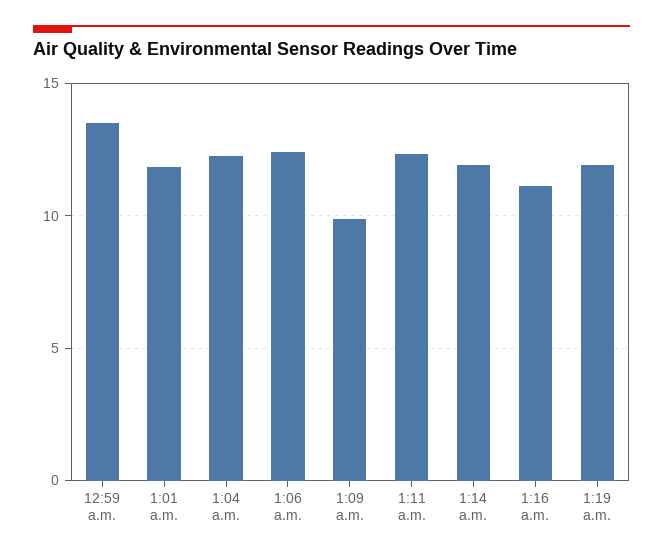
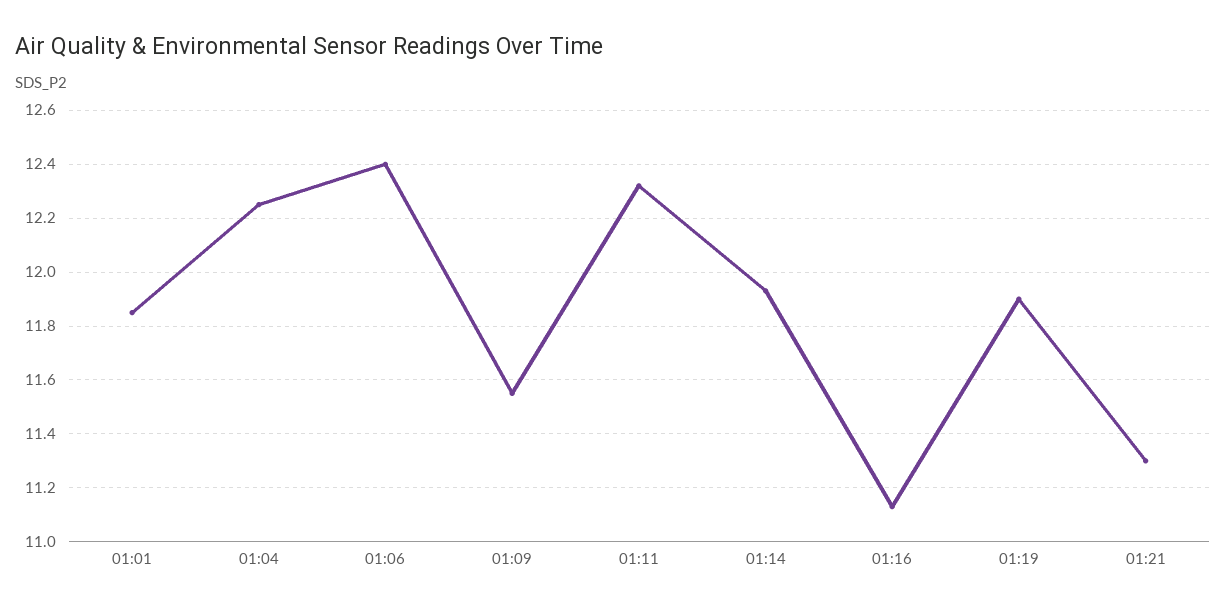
12:59 a.m.: 13.5 -> none
1:09 a.m.: 10 -> 11.55
01:21: none -> 11.3

